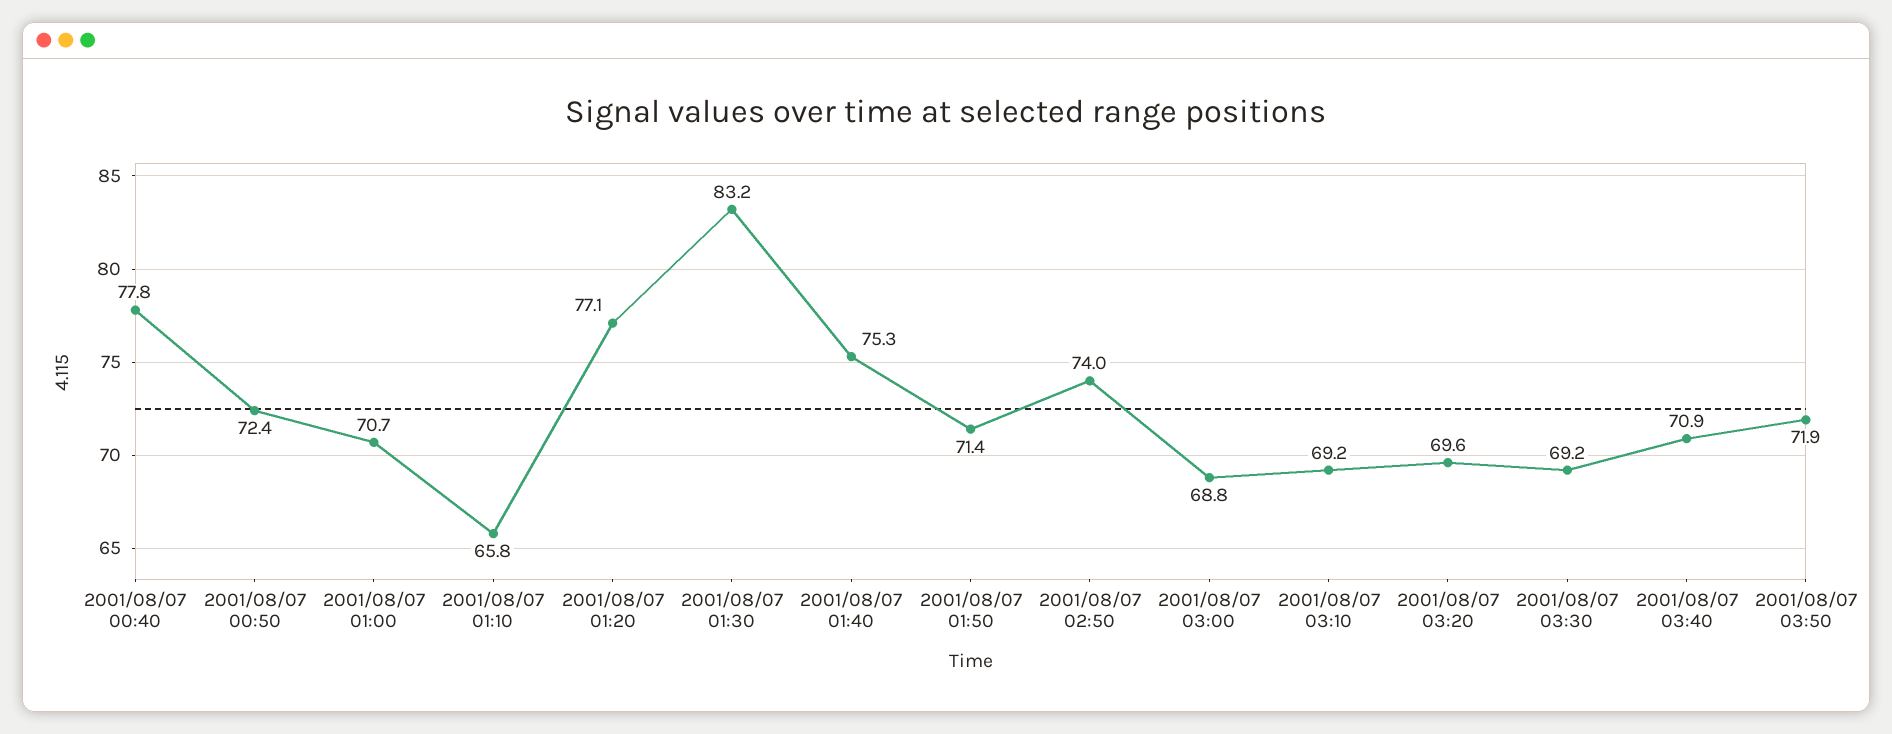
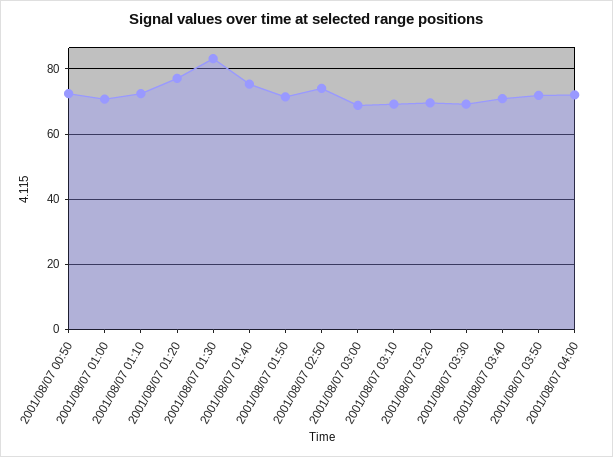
2001/08/07 00:40: 77.8 -> none
2001/08/07 01:10: 65.8 -> 72
2001/08/07 04:00: none -> 72

